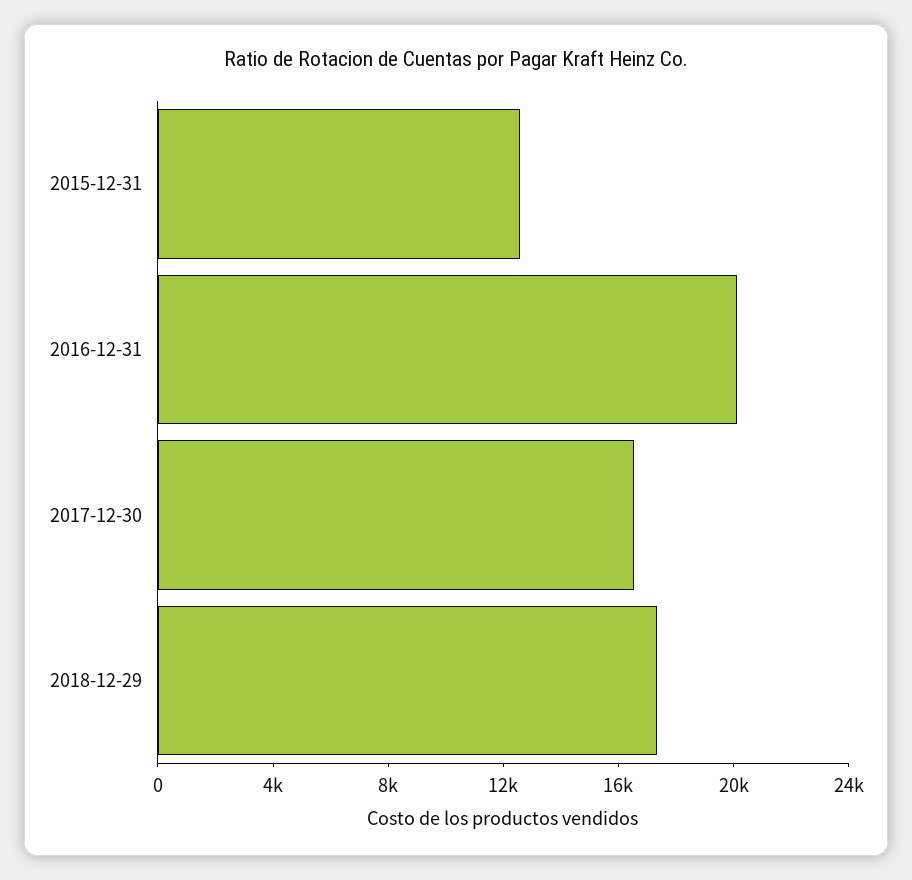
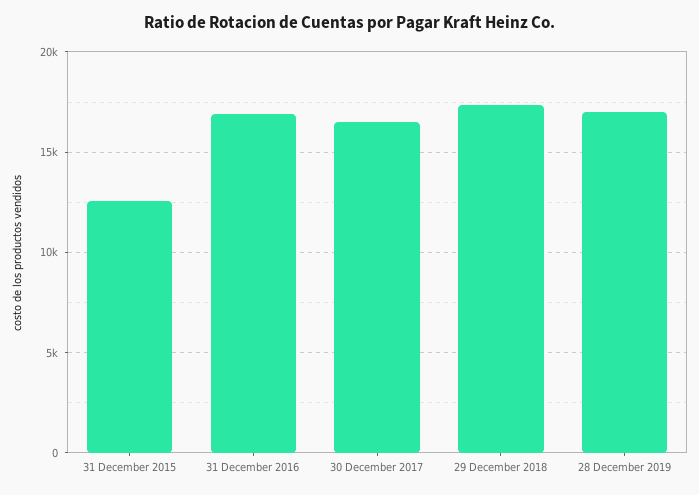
2016-12-31: 20000 -> 17000
28 December 2019: none -> 17000

